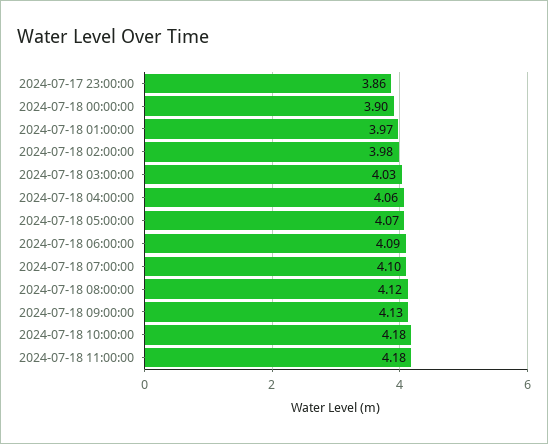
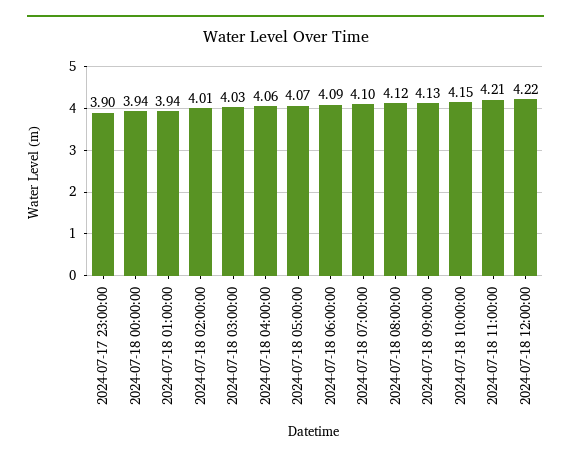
2024-07-17 23:00:00: 3.86 -> 3.9
2024-07-18 00:00:00: 3.9 -> 3.94
2024-07-18 01:00:00: 3.97 -> 3.94
2024-07-18 02:00:00: 3.98 -> 4.01
2024-07-18 10:00:00: 4.18 -> 4.15
2024-07-18 11:00:00: 4.18 -> 4.21
2024-07-18 12:00:00: none -> 4.22

